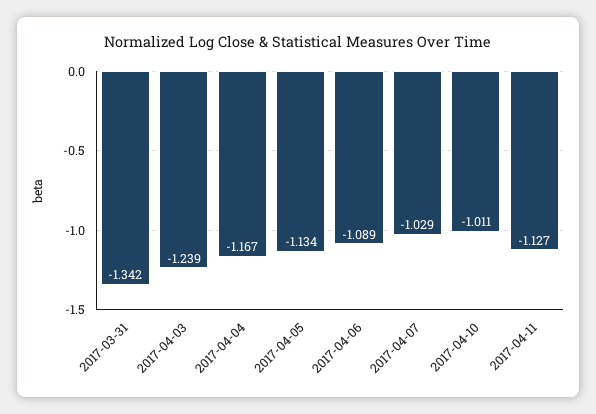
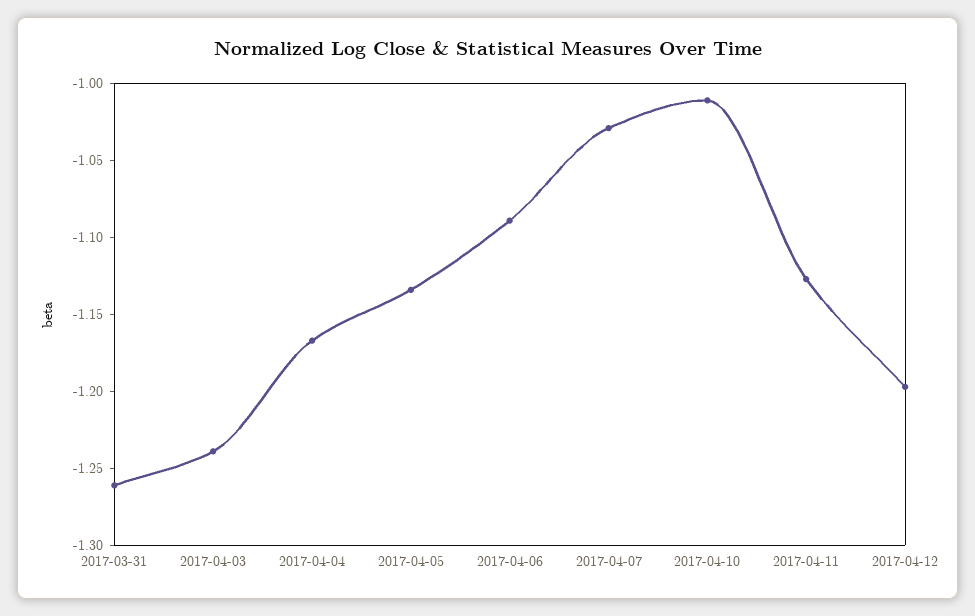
2017-03-31: -1.342 -> -1.26
2017-04-12: none -> -1.2

